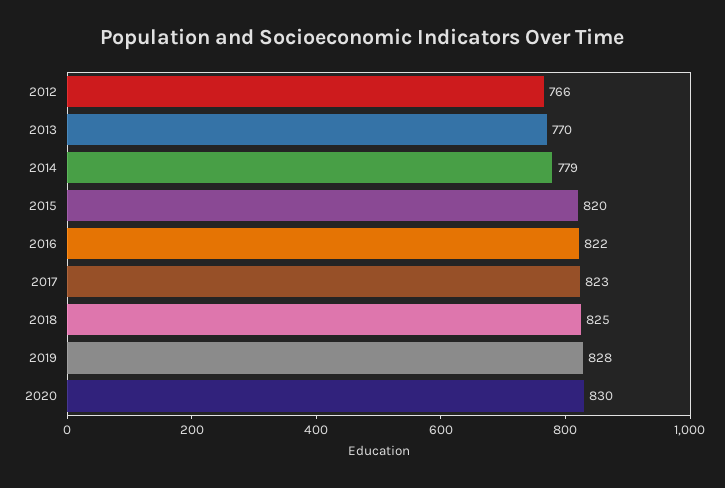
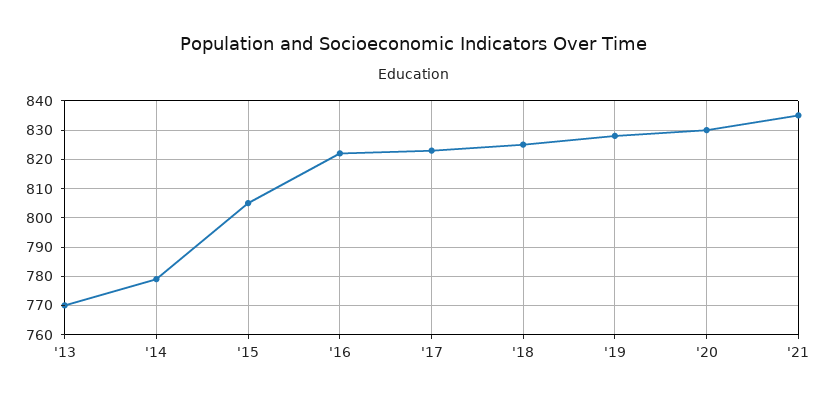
2012: 766 -> none
2015: 820 -> 805
'21: none -> 835

